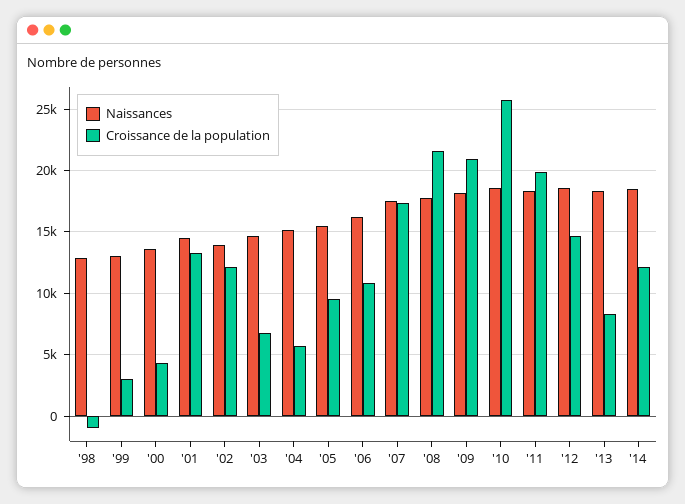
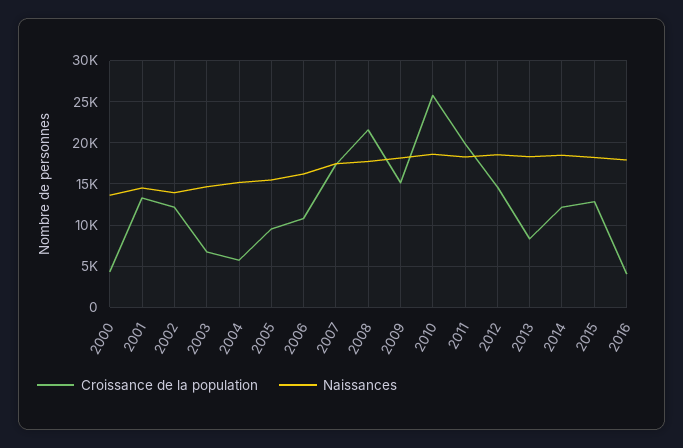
Naissances, '98: 13000 -> none
Croissance de la population, '98: -1000 -> none
Naissances, '99: 13000 -> none
Croissance de la population, '99: 3000 -> none
Croissance de la population, '09: 21000 -> 15000
Croissance de la population, 2015: none -> 13000
Naissances, 2015: none -> 18000
Croissance de la population, 2016: none -> 4000
Naissances, 2016: none -> 18000

